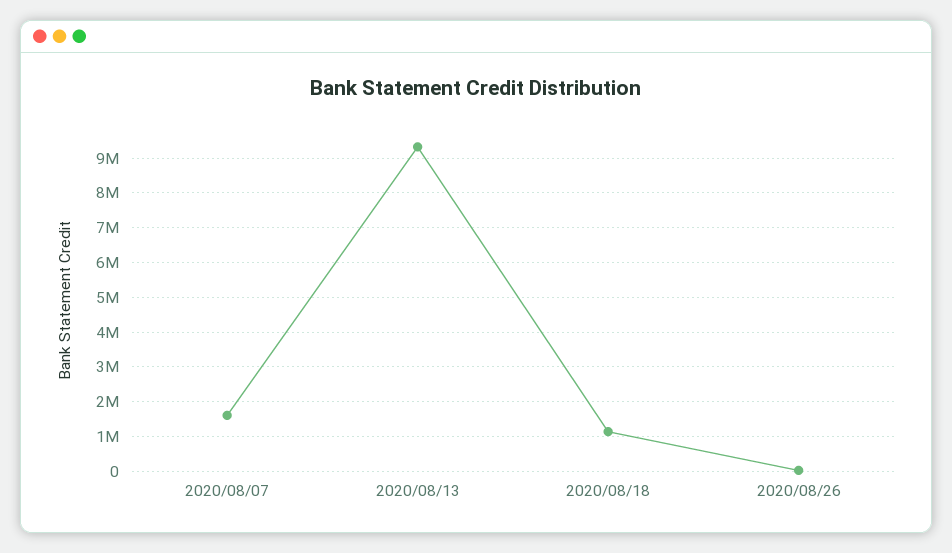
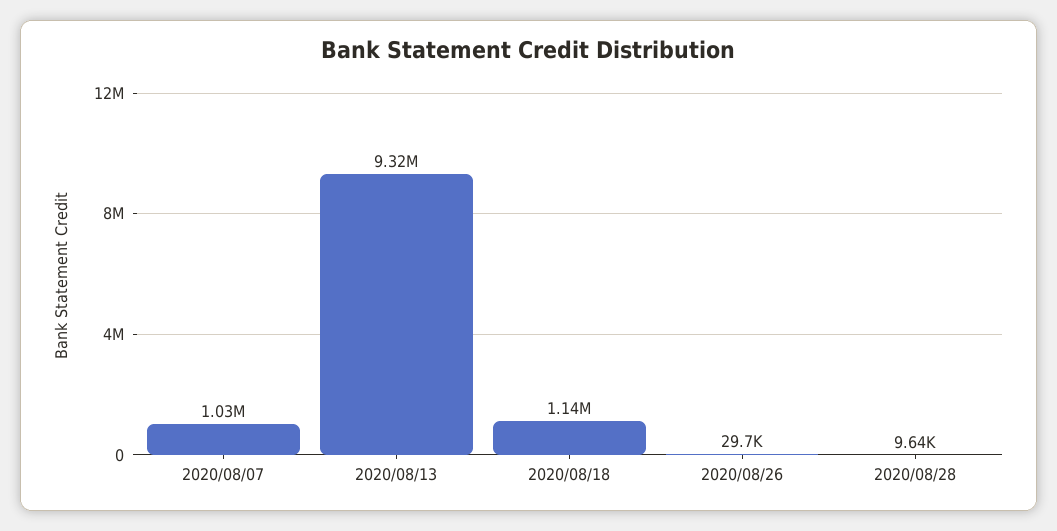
2020/08/07: 1600000 -> 1030000
2020/08/28: none -> 9640

